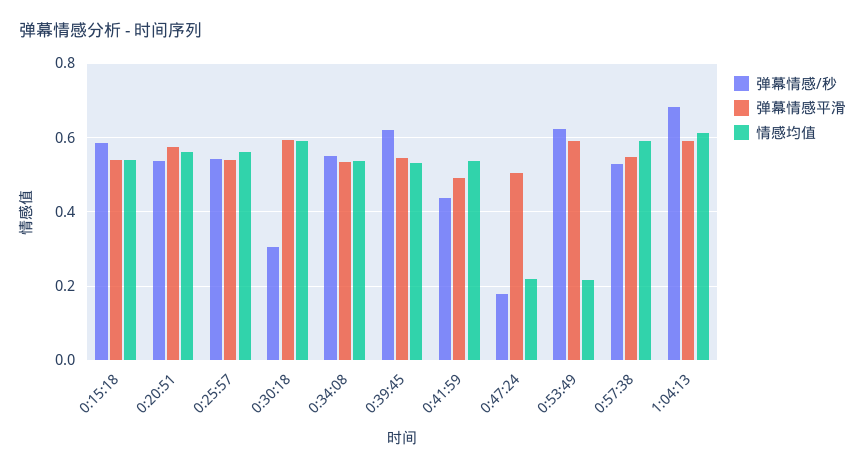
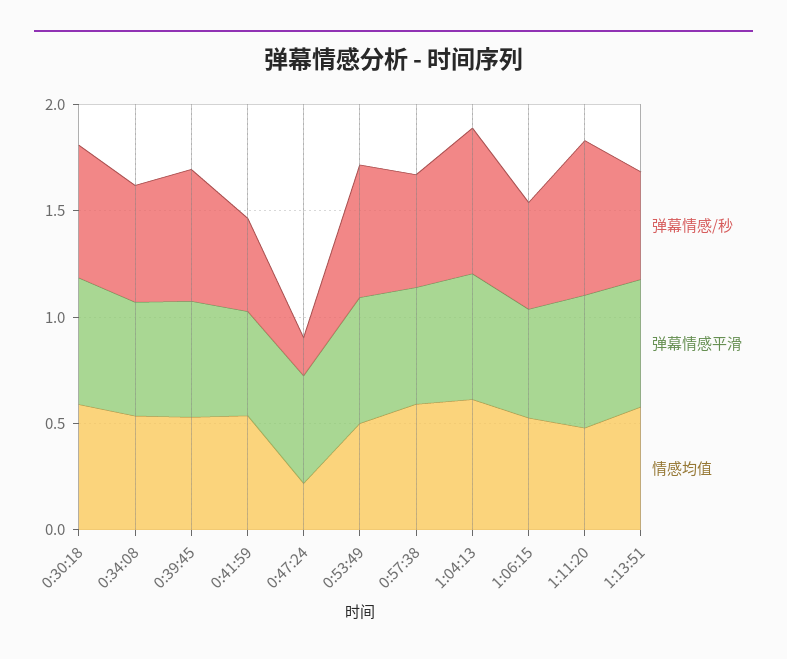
弹幕情感/秒, 0:15:18: 0.58 -> none
弹幕情感平滑, 0:15:18: 0.54 -> none
情感均值, 0:15:18: 0.54 -> none
弹幕情感/秒, 0:20:51: 0.54 -> none
弹幕情感平滑, 0:20:51: 0.58 -> none
情感均值, 0:20:51: 0.56 -> none
弹幕情感/秒, 0:25:57: 0.54 -> none
弹幕情感平滑, 0:25:57: 0.54 -> none
情感均值, 0:25:57: 0.56 -> none
弹幕情感/秒, 0:30:18: 0.3 -> 0.6
情感均值, 0:53:49: 0.22 -> 0.5
弹幕情感/秒, 1:06:15: none -> 0.5
弹幕情感平滑, 1:06:15: none -> 0.5
情感均值, 1:06:15: none -> 0.5
弹幕情感/秒, 1:11:20: none -> 0.7
弹幕情感平滑, 1:11:20: none -> 0.6
情感均值, 1:11:20: none -> 0.5
弹幕情感/秒, 1:13:51: none -> 0.5
弹幕情感平滑, 1:13:51: none -> 0.6
情感均值, 1:13:51: none -> 0.6

